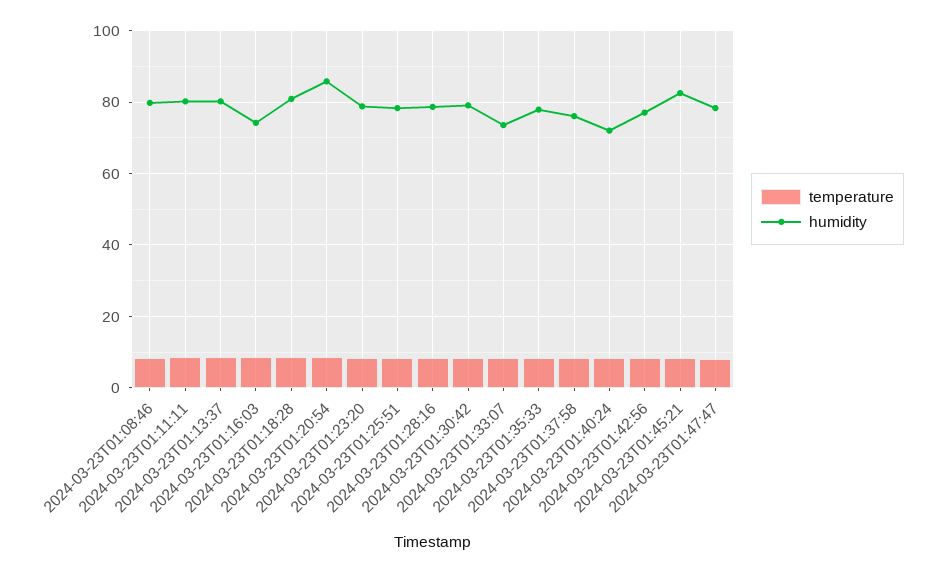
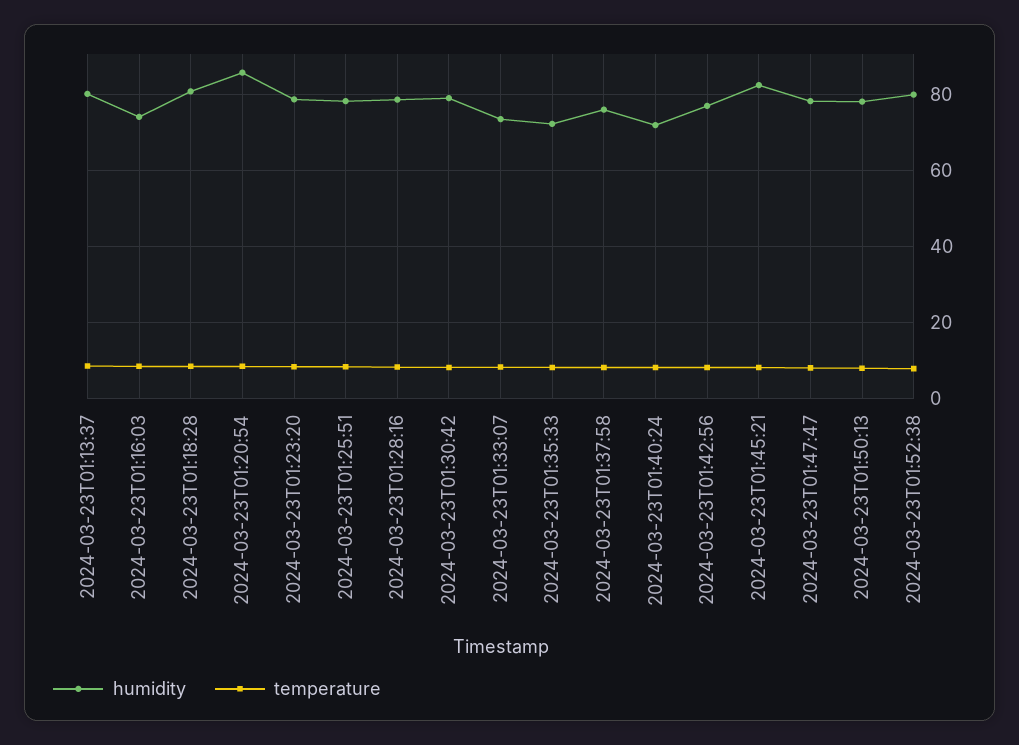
temperature, 2024-03-23T01:08:46: 8 -> none
humidity, 2024-03-23T01:08:46: 80 -> none
temperature, 2024-03-23T01:11:11: 8 -> none
humidity, 2024-03-23T01:11:11: 80 -> none
humidity, 2024-03-23T01:35:33: 78 -> 72
humidity, 2024-03-23T01:50:13: none -> 78
temperature, 2024-03-23T01:50:13: none -> 8
humidity, 2024-03-23T01:52:38: none -> 80
temperature, 2024-03-23T01:52:38: none -> 8

